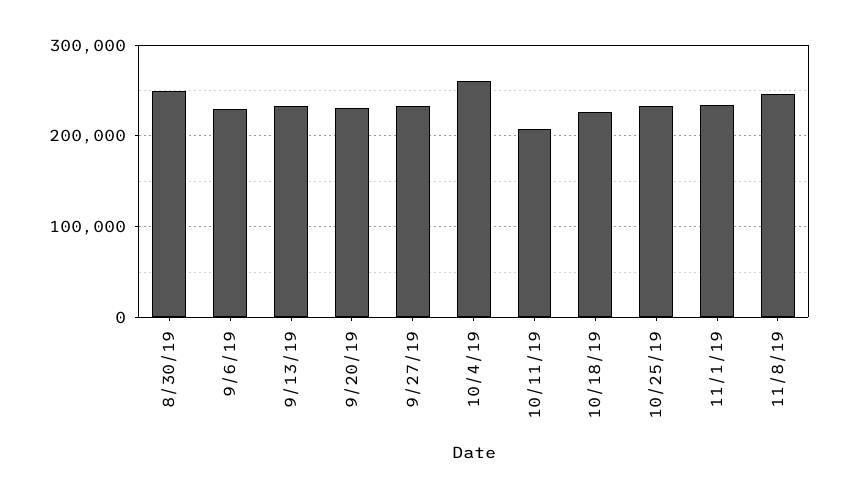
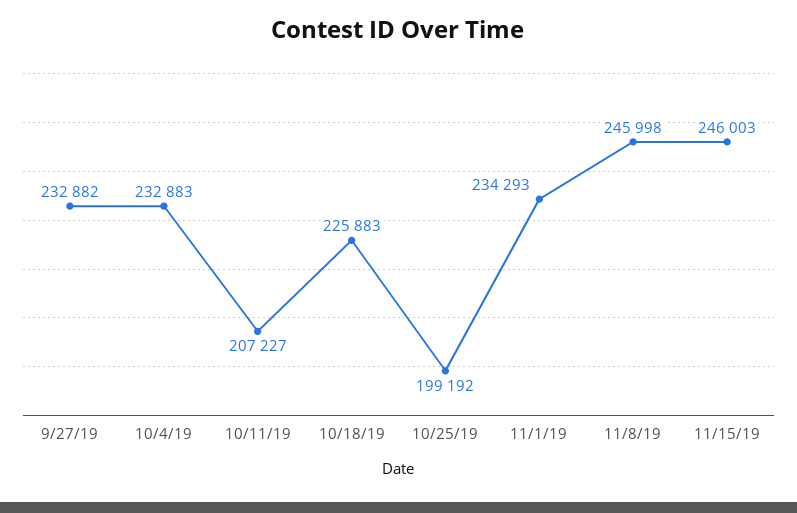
8/30/19: 250000 -> none
9/6/19: 230000 -> none
9/13/19: 230000 -> none
9/20/19: 230000 -> none
10/4/19: 260000 -> 232883
10/25/19: 230000 -> 199192
11/15/19: none -> 246003

